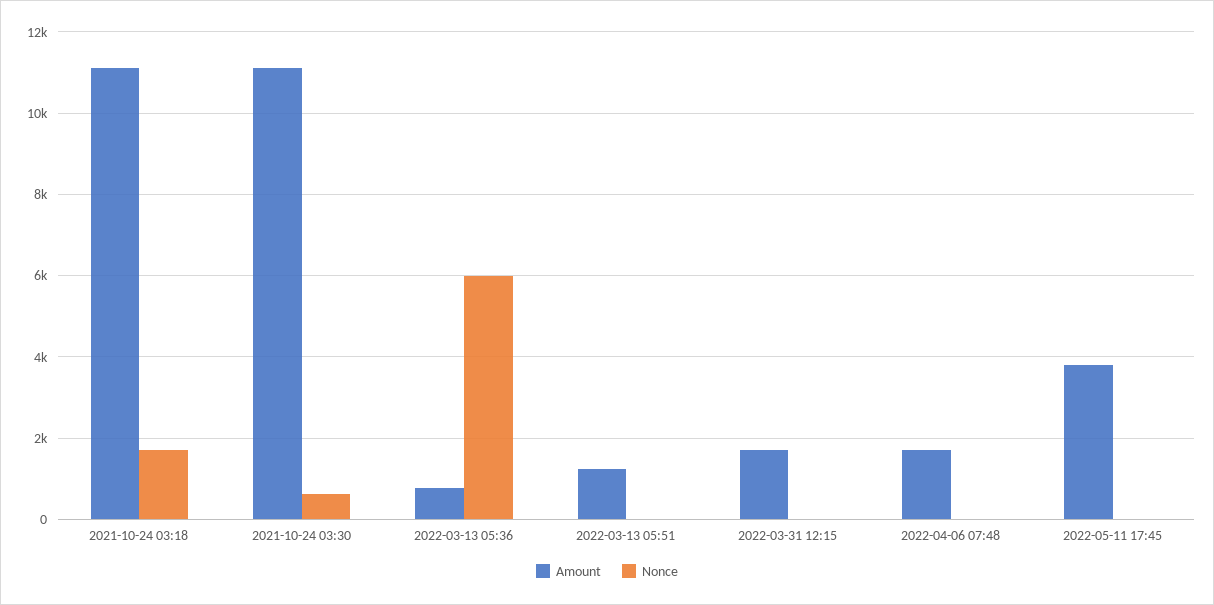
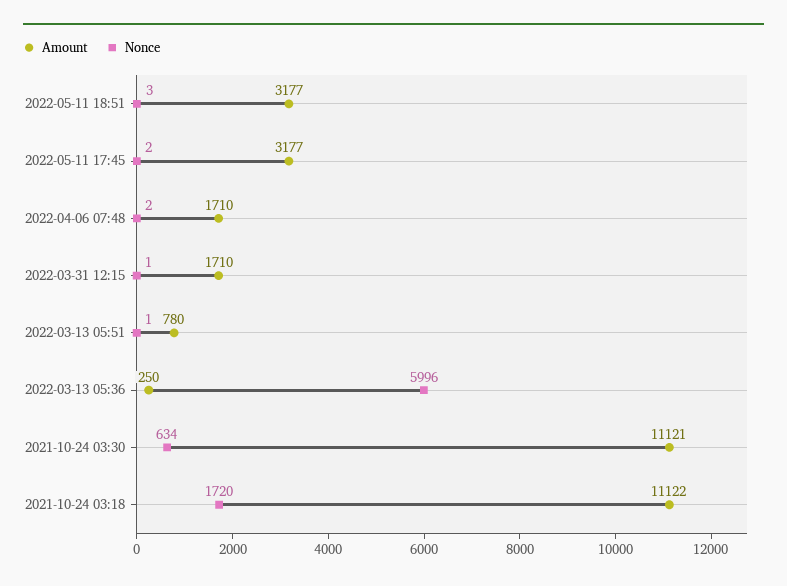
Amount, 2022-03-13 05:36: 800 -> 250
Amount, 2022-03-13 05:51: 1200 -> 780
Amount, 2022-05-11 17:45: 3800 -> 3177
Amount, 2022-05-11 18:51: none -> 3177
Nonce, 2022-05-11 18:51: none -> 3

